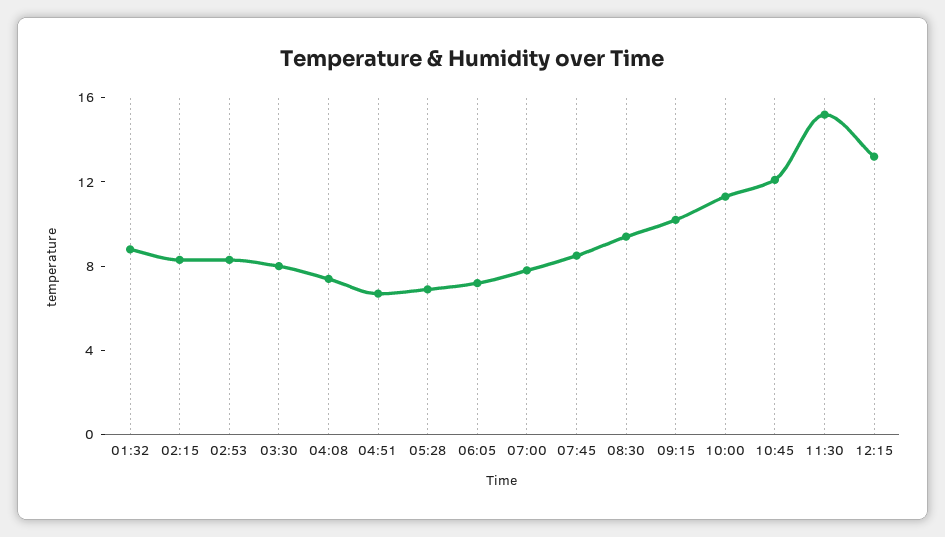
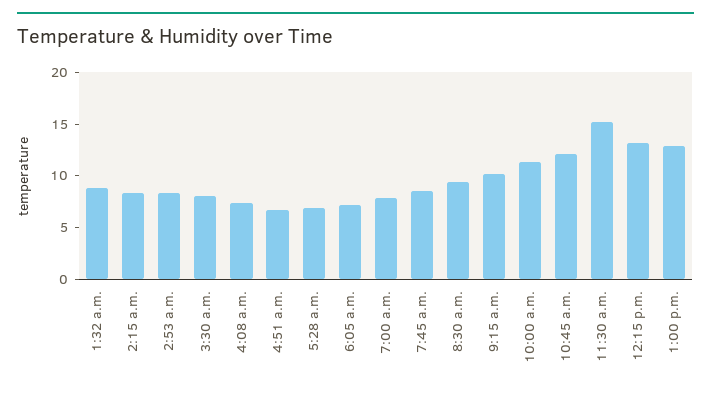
1:00 p.m.: none -> 13

